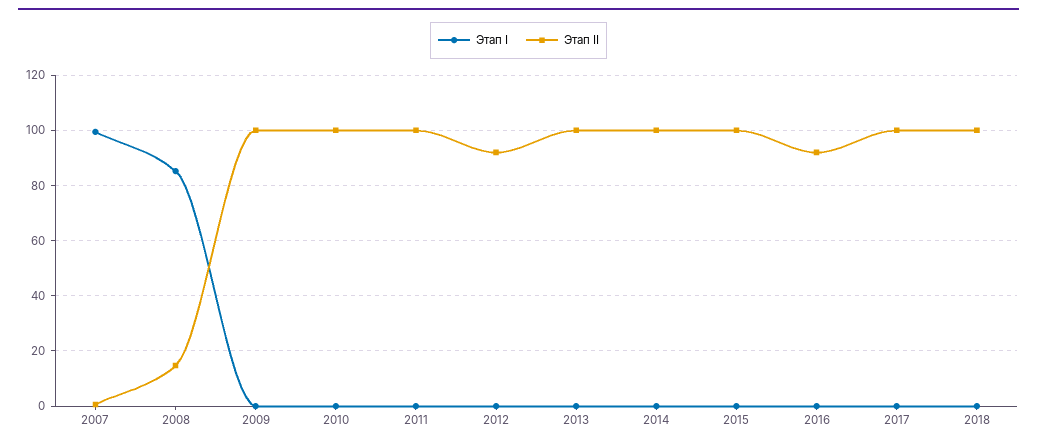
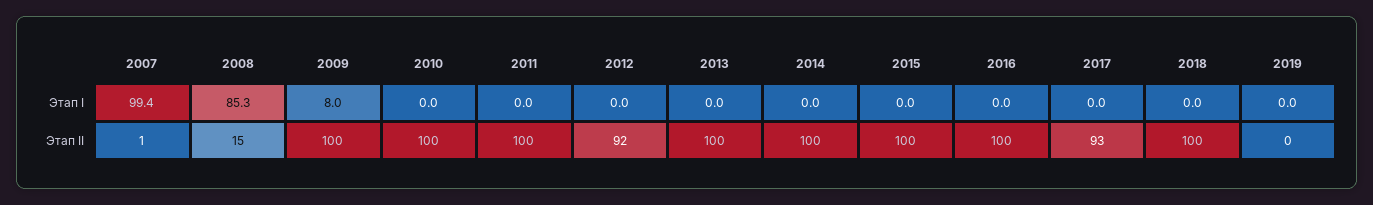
Этап I, 2009: 0 -> 8
Этап II, 2016: 92.5 -> 100
Этап II, 2017: 100 -> 93
Этап I, 2019: none -> 0
Этап II, 2019: none -> 0

